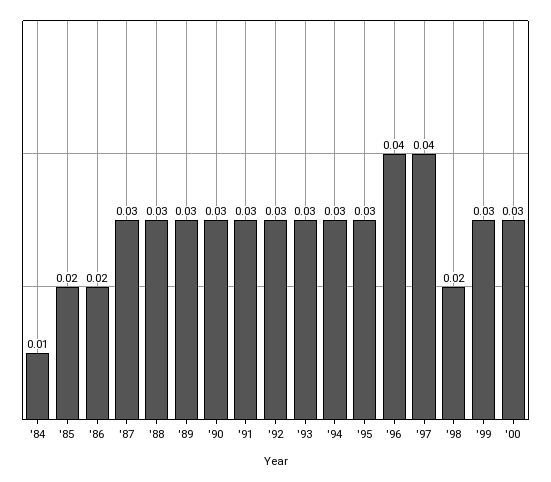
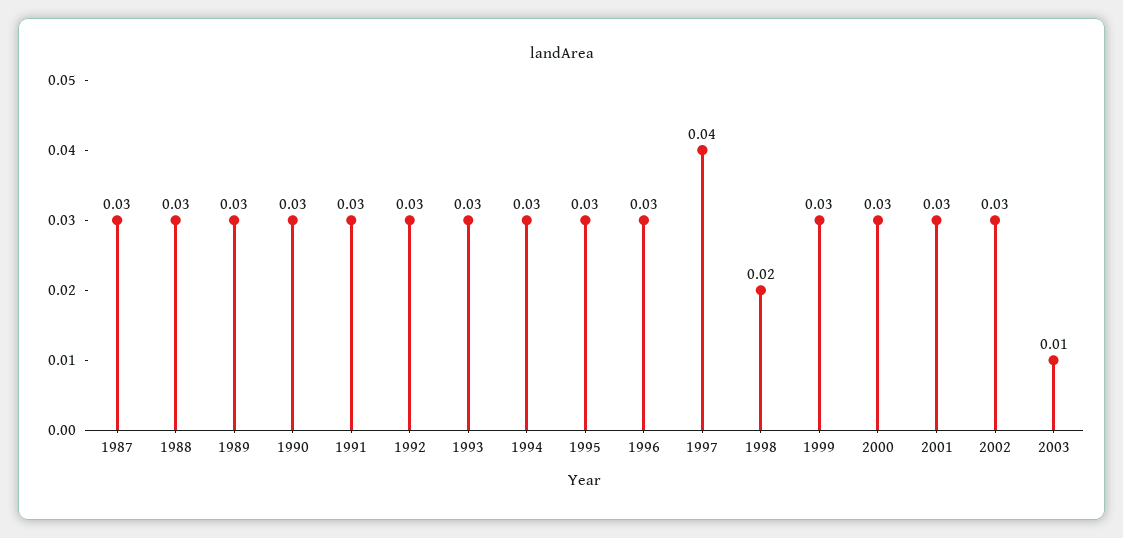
'84: 0.01 -> none
'85: 0.02 -> none
'86: 0.02 -> none
'96: 0.04 -> 0.03
2001: none -> 0.03
2002: none -> 0.03
2003: none -> 0.01

